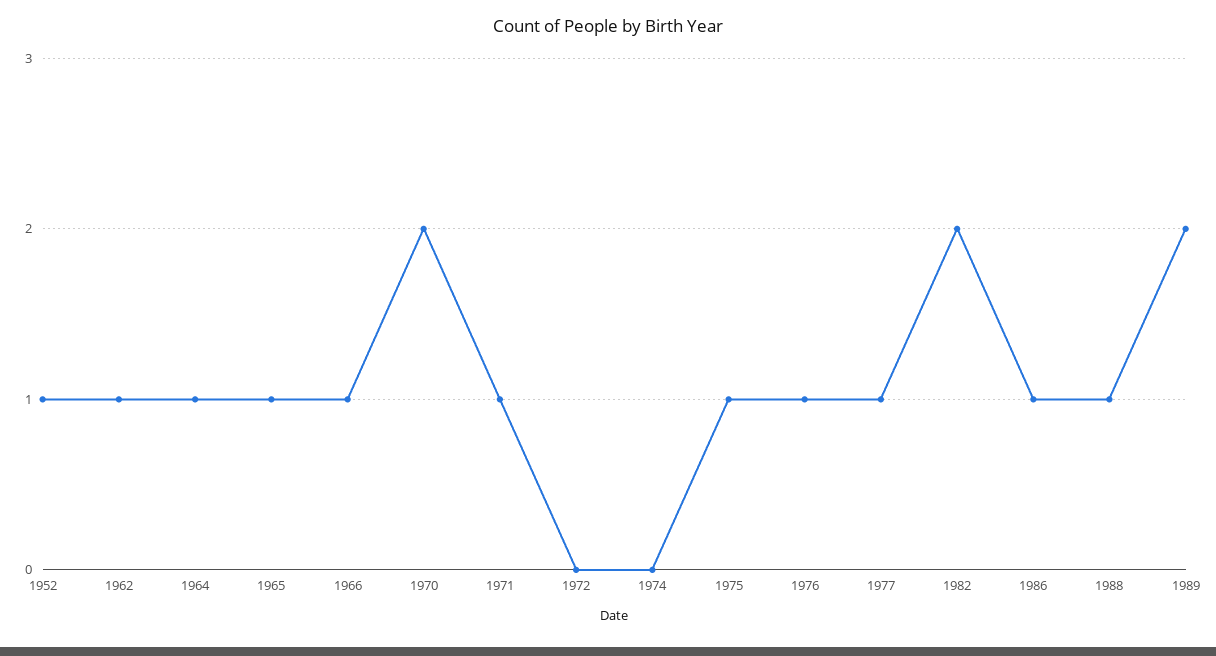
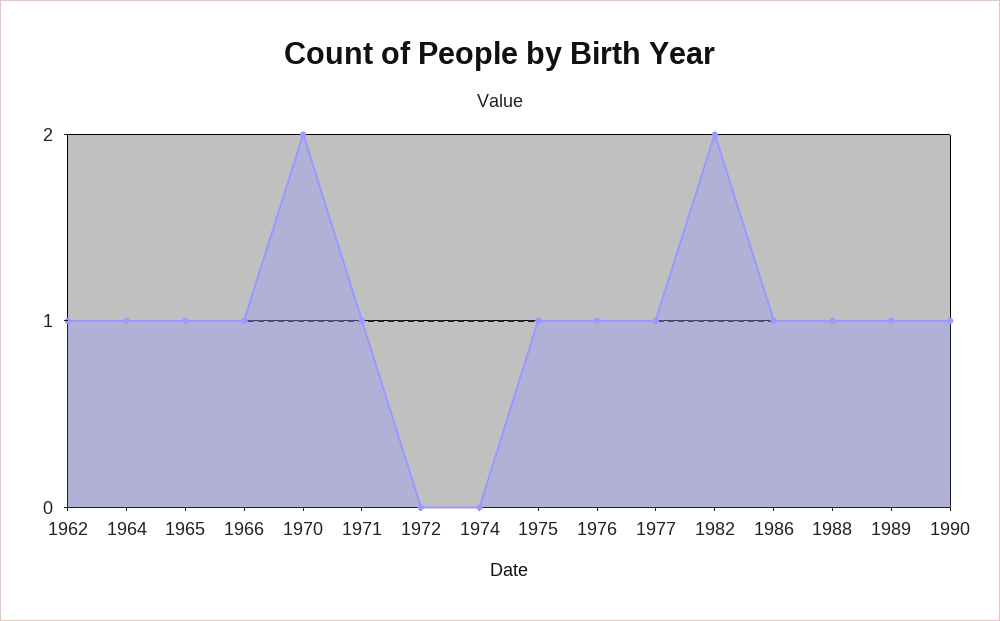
1952: 1 -> none
1989: 2 -> 1
1990: none -> 1

